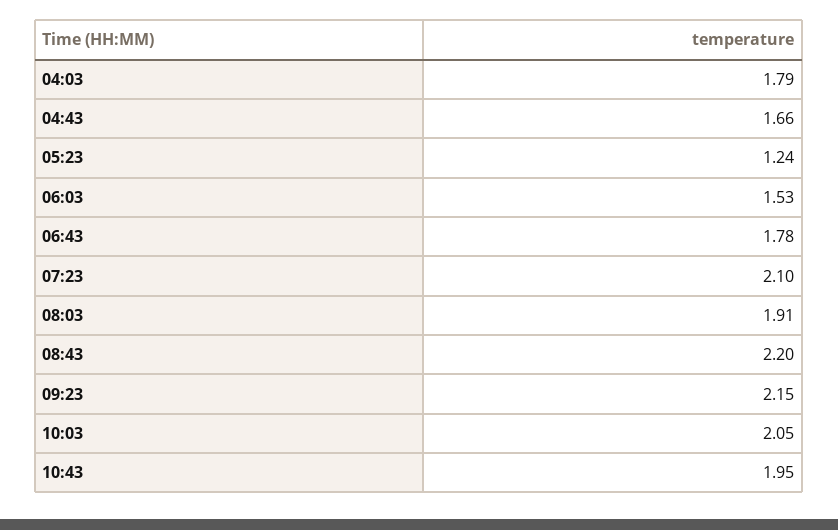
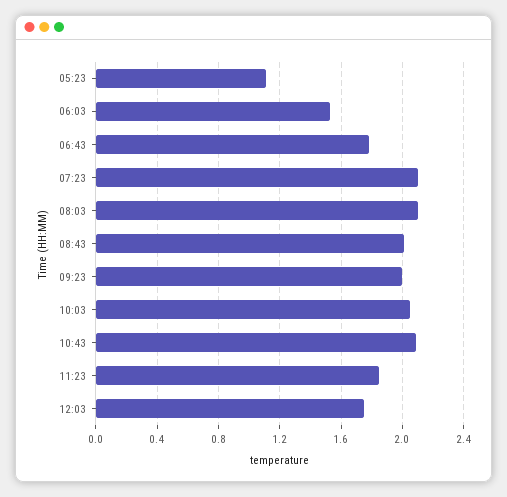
04:03: 1.79 -> none
04:43: 1.66 -> none
05:23: 1.24 -> 1.1
08:03: 1.91 -> 2.1
08:43: 2.2 -> 2
09:23: 2.15 -> 2
10:43: 1.95 -> 2.1
11:23: none -> 1.85
12:03: none -> 1.75

